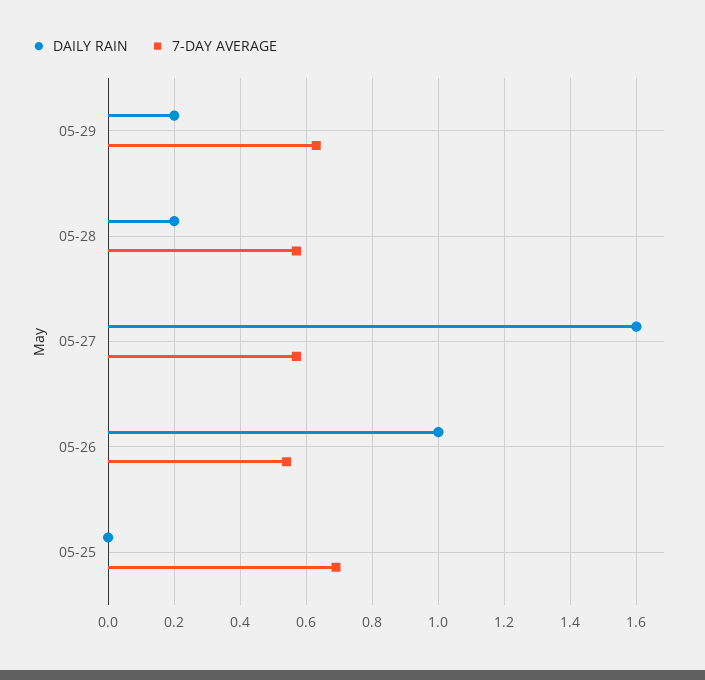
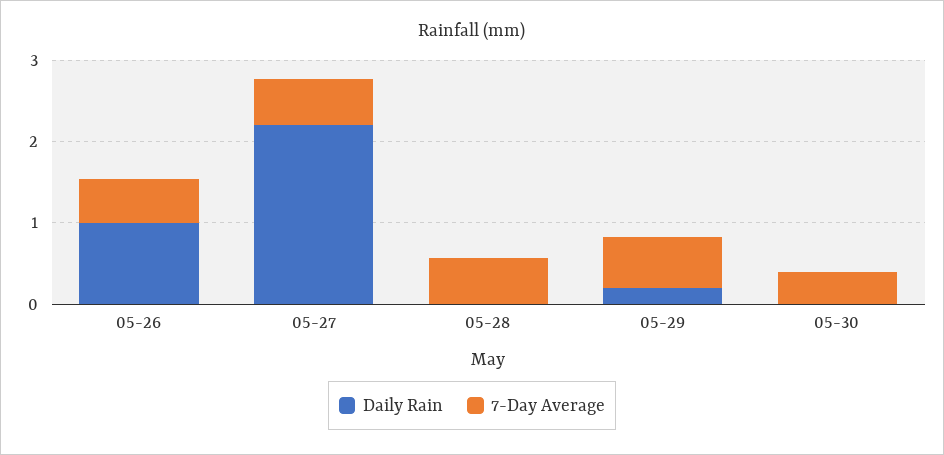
DAILY RAIN, 05-28: 0.2 -> 0
DAILY RAIN, 05-27: 1.6 -> 2.2
DAILY RAIN, 05-25: 0 -> none
7-DAY AVERAGE, 05-25: 0.7 -> none
DAILY RAIN, 05-30: none -> 0
7-DAY AVERAGE, 05-30: none -> 0.4

